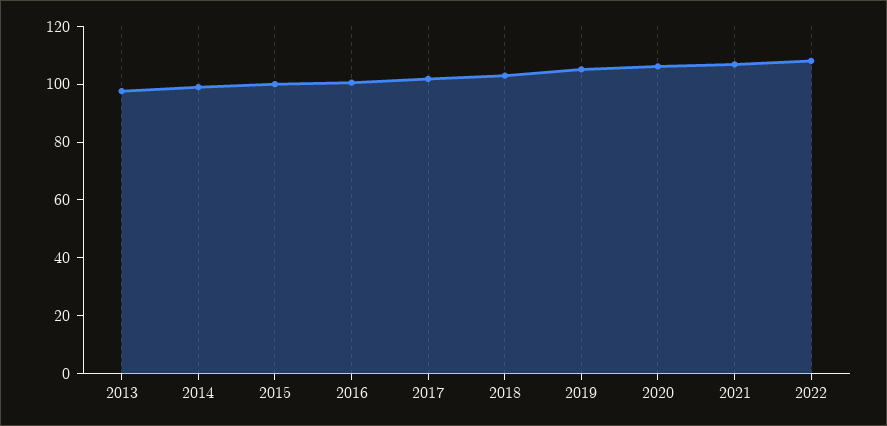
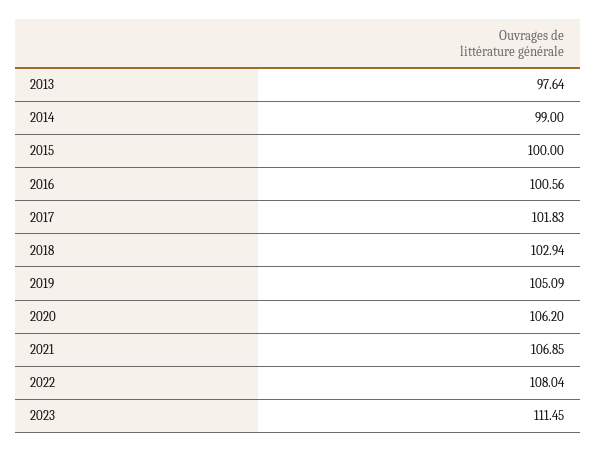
2023: none -> 111.45

